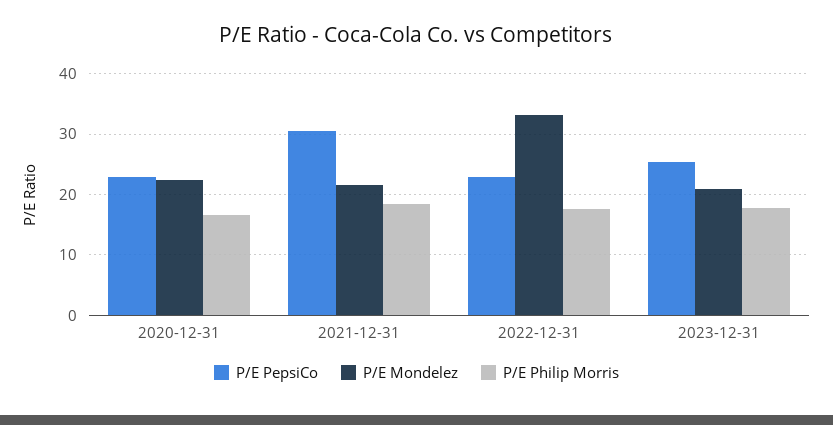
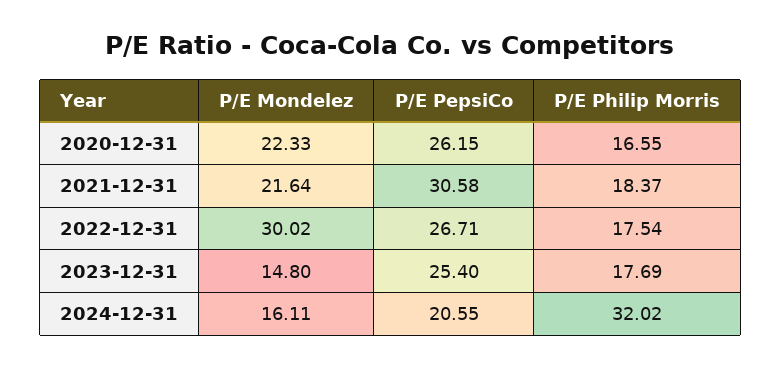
P/E PepsiCo, 2020-12-31: 23 -> 26.15
P/E PepsiCo, 2022-12-31: 23 -> 26.71
P/E Mondelez, 2022-12-31: 33 -> 30.02
P/E Mondelez, 2023-12-31: 21 -> 14.8
P/E Mondelez, 2024-12-31: none -> 16.11
P/E PepsiCo, 2024-12-31: none -> 20.55
P/E Philip Morris, 2024-12-31: none -> 32.02

